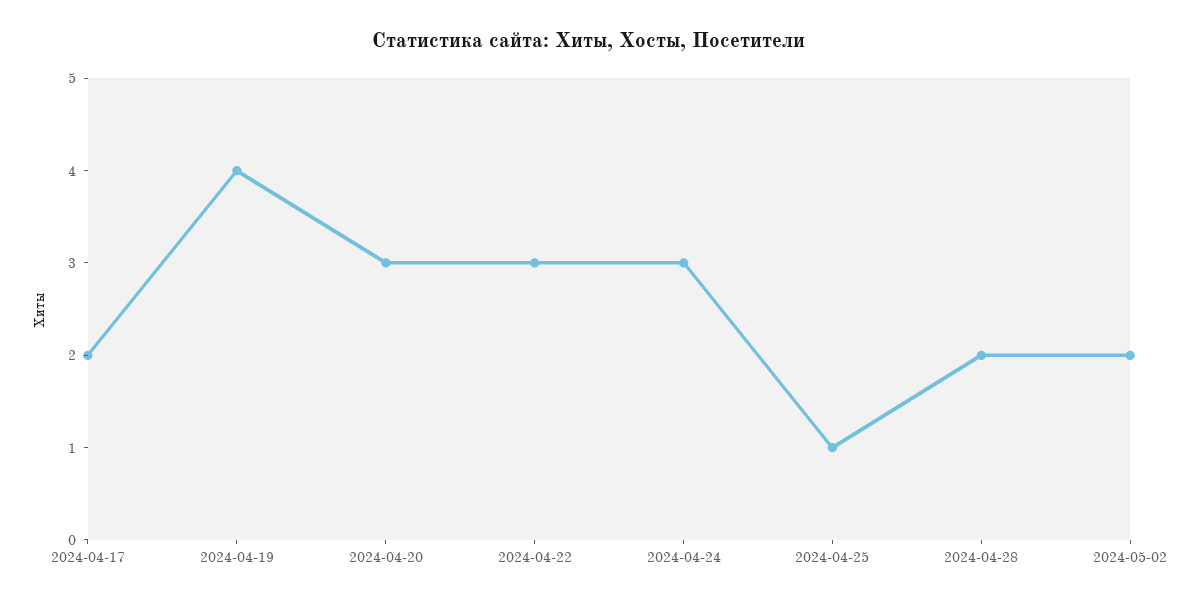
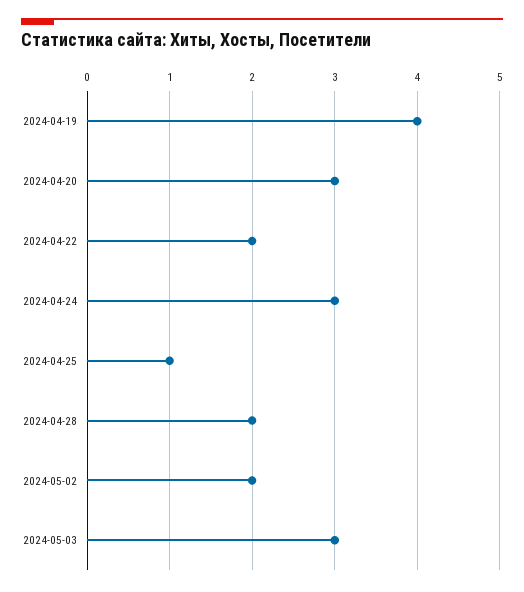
2024-04-17: 2 -> none
2024-04-22: 3 -> 2
2024-05-03: none -> 3

